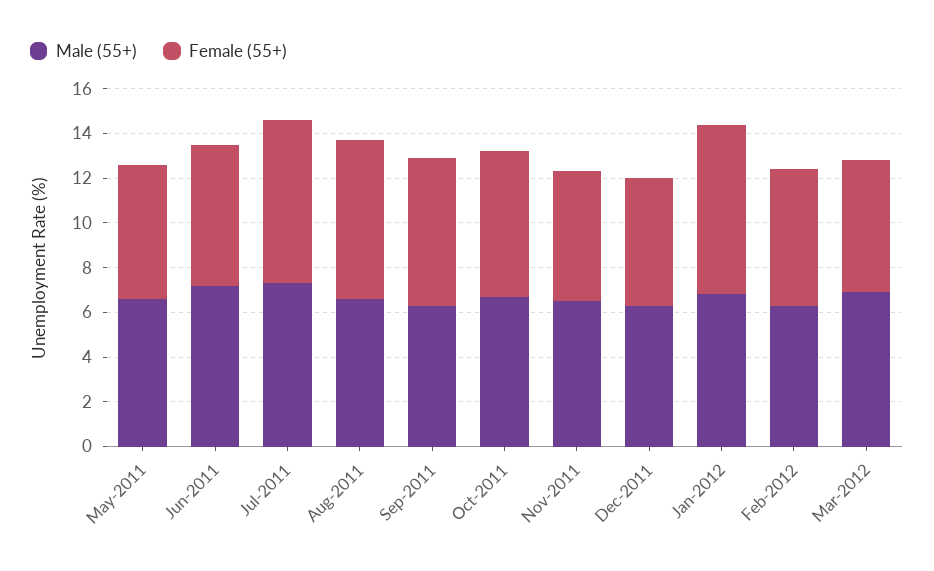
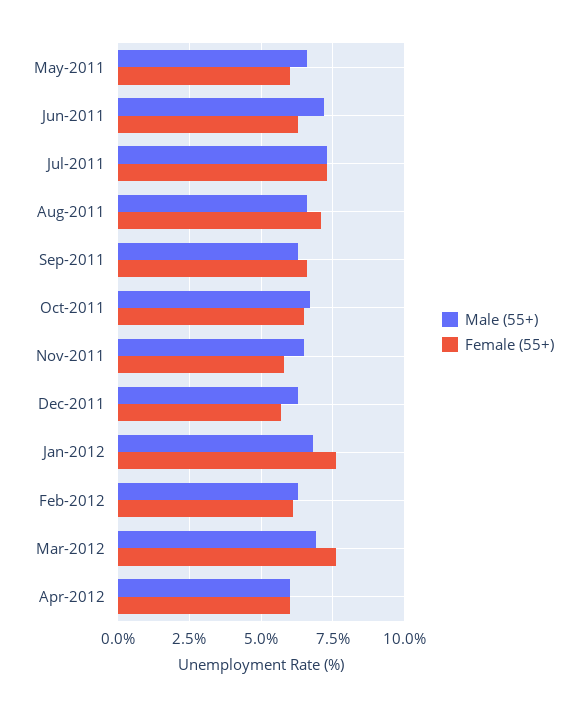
Female (55+), Mar-2012: 6 -> 7.5
Male (55+), Apr-2012: none -> 6
Female (55+), Apr-2012: none -> 6

